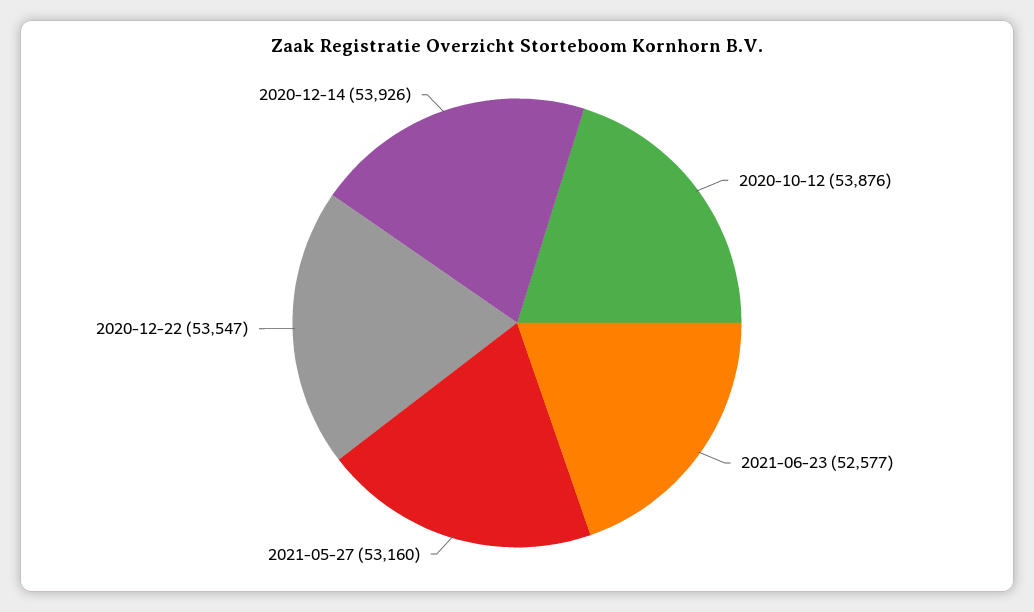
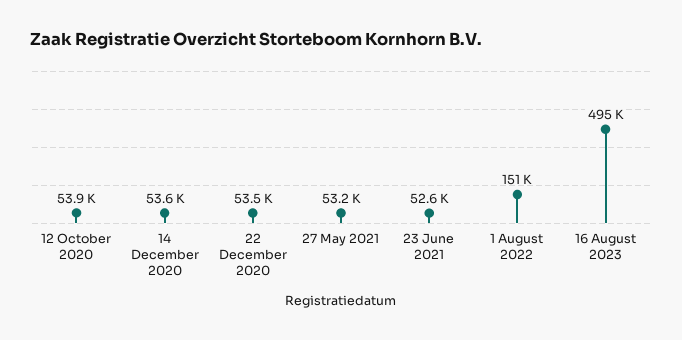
2020-12-14: 53926 -> 53600
1 August 2022: none -> 151000
16 August 2023: none -> 495000

